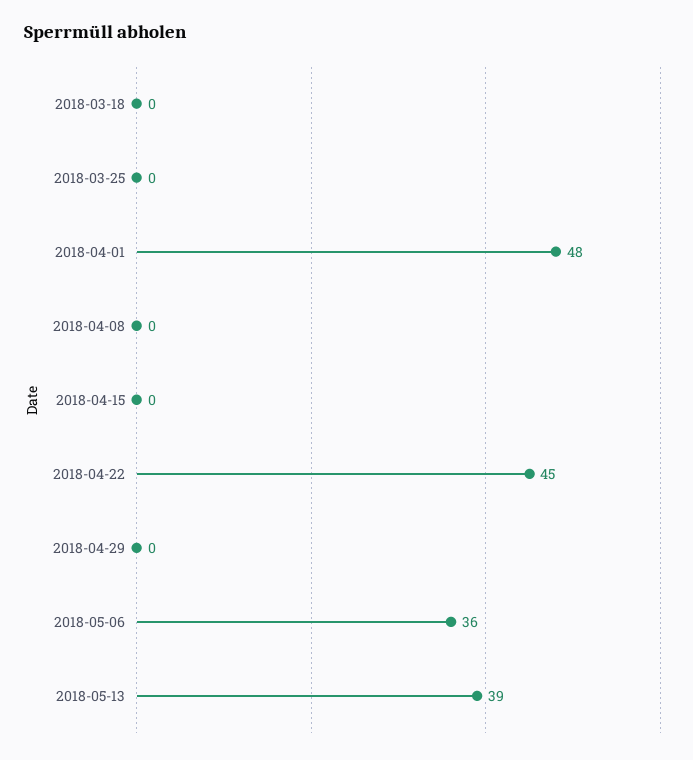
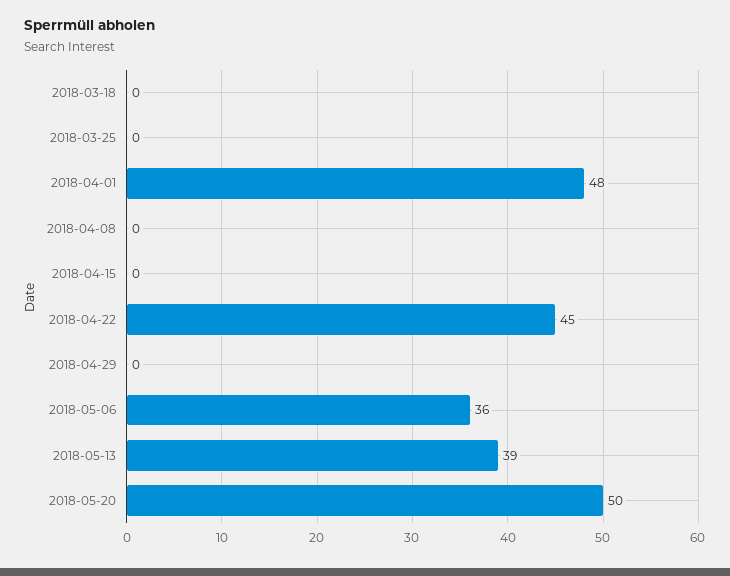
2018-05-20: none -> 50

